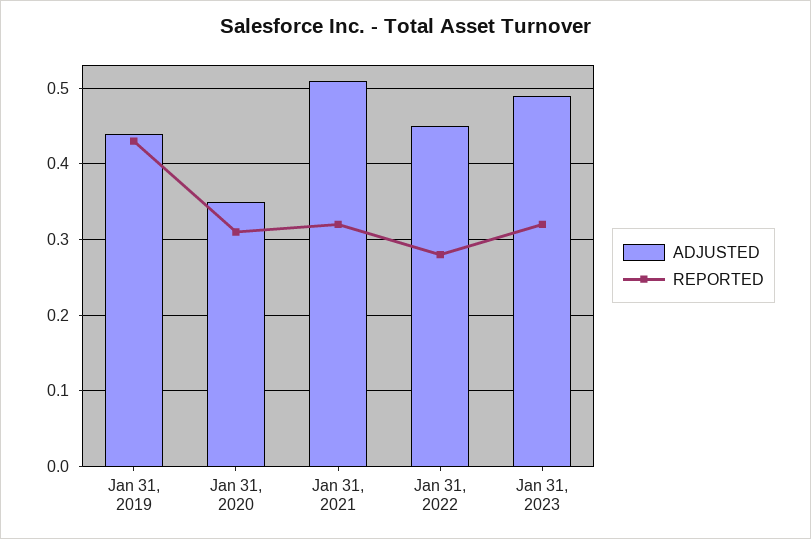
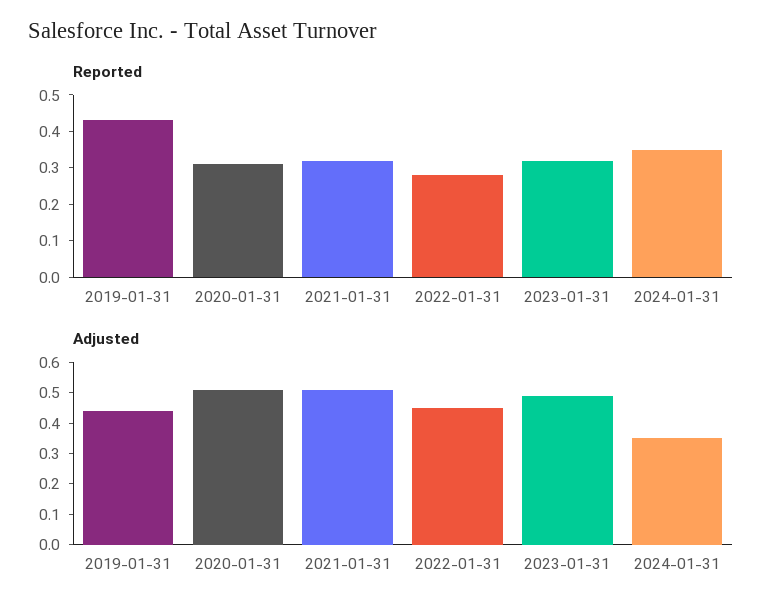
ADJUSTED, Jan 31, 2020: 0.35 -> 0.5
REPORTED, 2024-01-31: none -> 0.35
ADJUSTED, 2024-01-31: none -> 0.35

